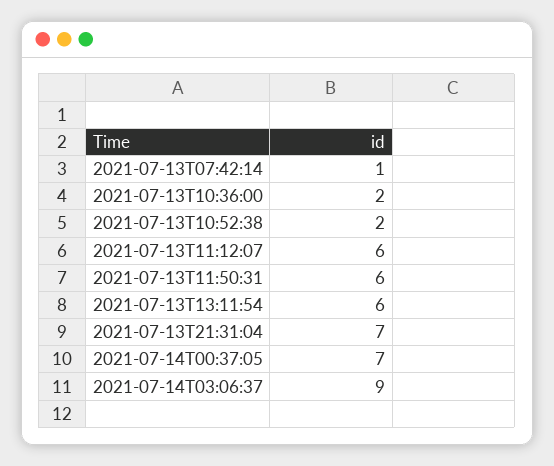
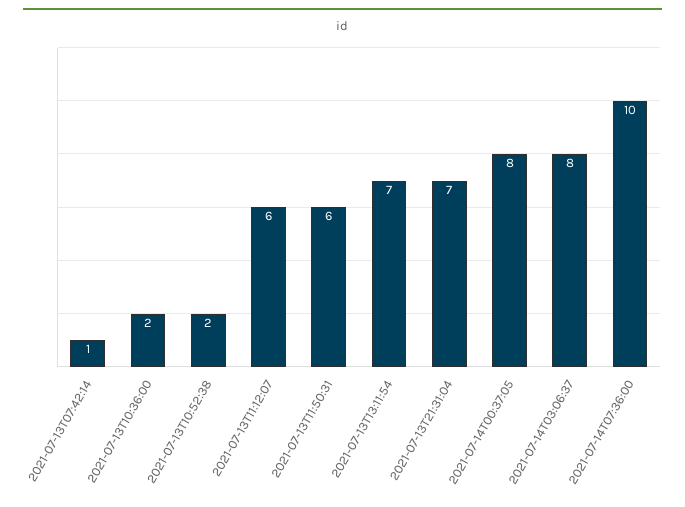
2021-07-13T13:11:54: 6 -> 7
2021-07-14T00:37:05: 7 -> 8
2021-07-14T03:06:37: 9 -> 8
2021-07-14T07:36:00: none -> 10

